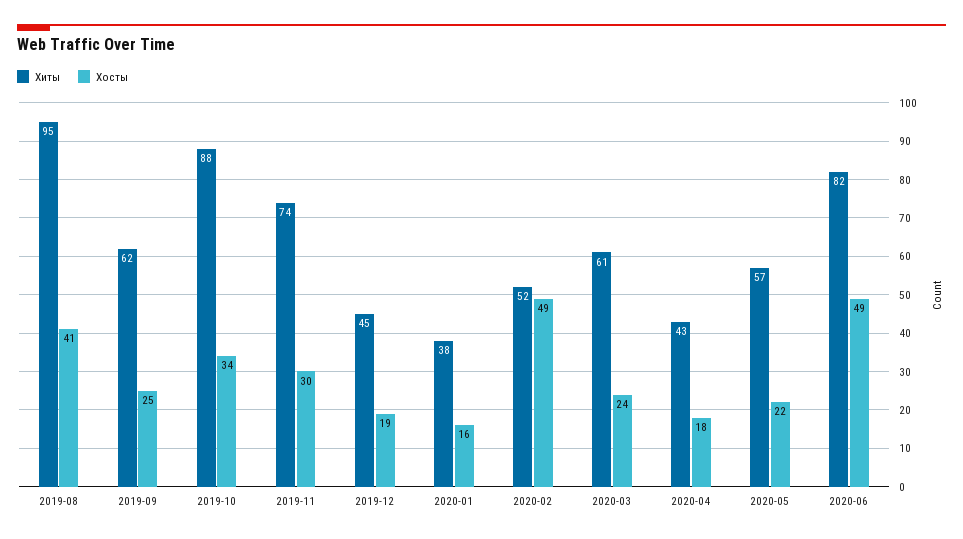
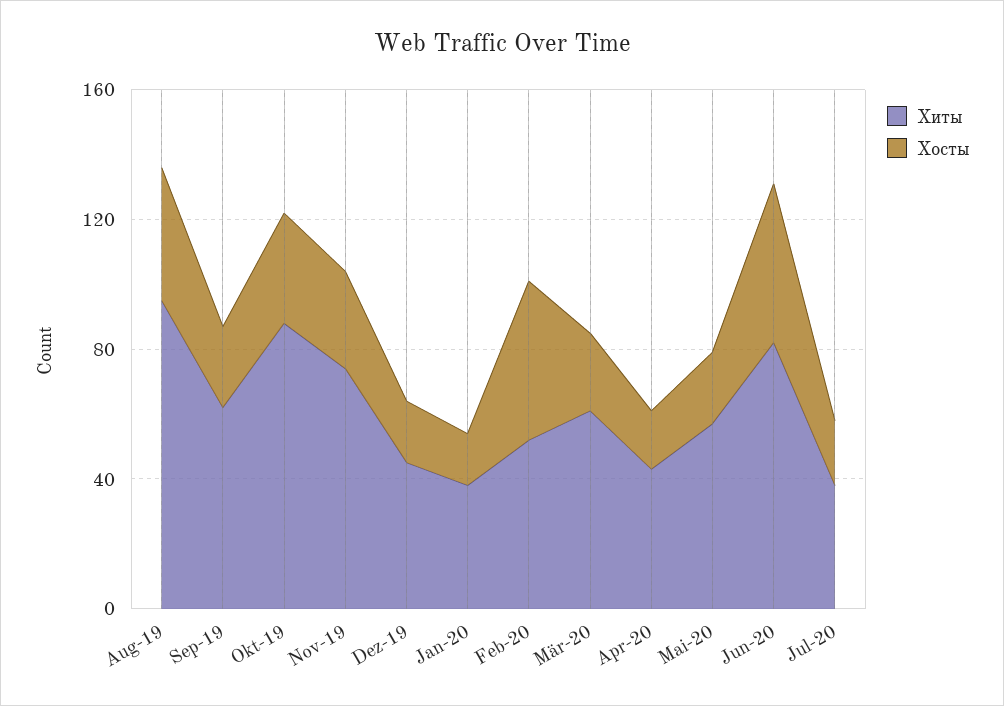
Хиты, Jul-20: none -> 40
Хосты, Jul-20: none -> 20

